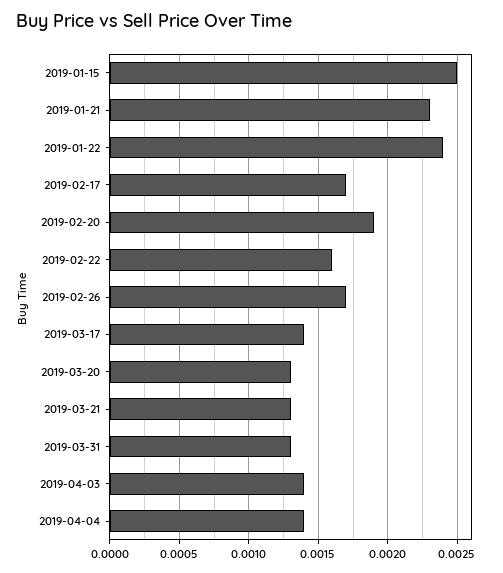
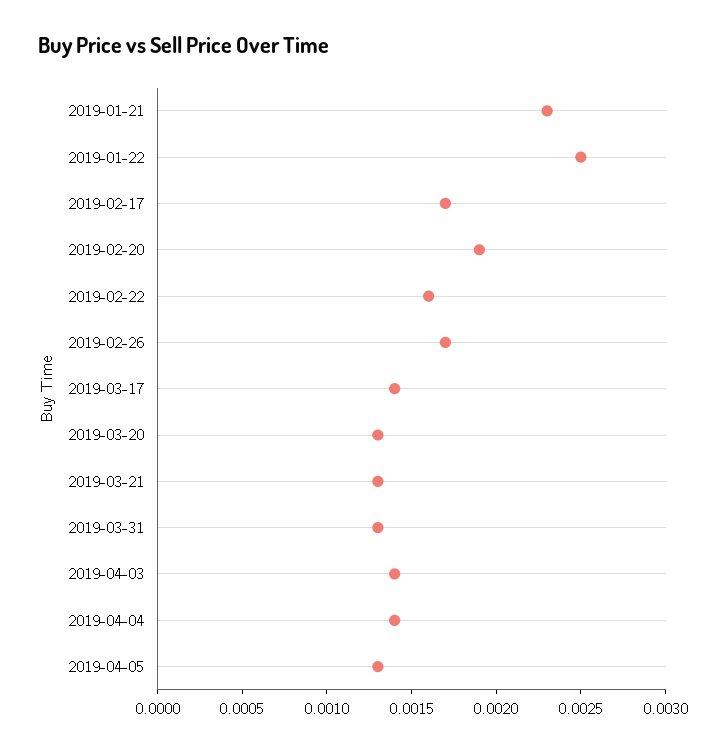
2019-01-15: 0.0025 -> none
2019-01-22: 0.0024 -> 0.0025
2019-04-05: none -> 0.0013

